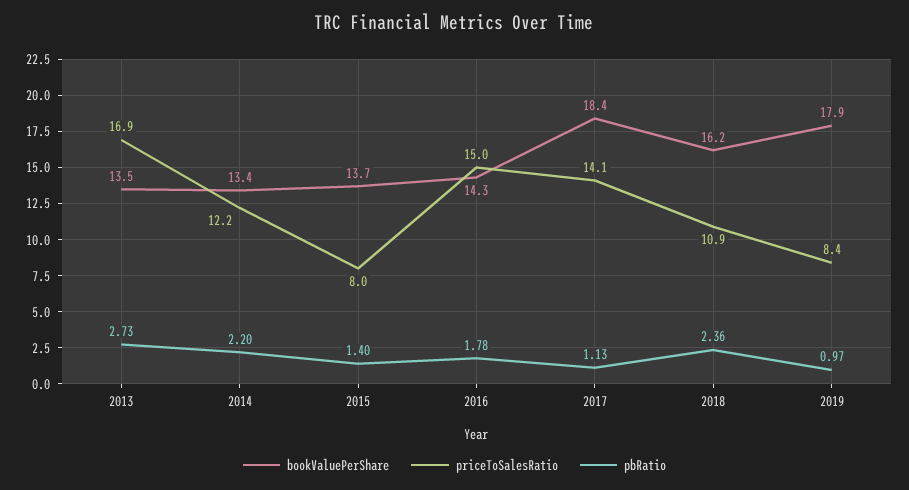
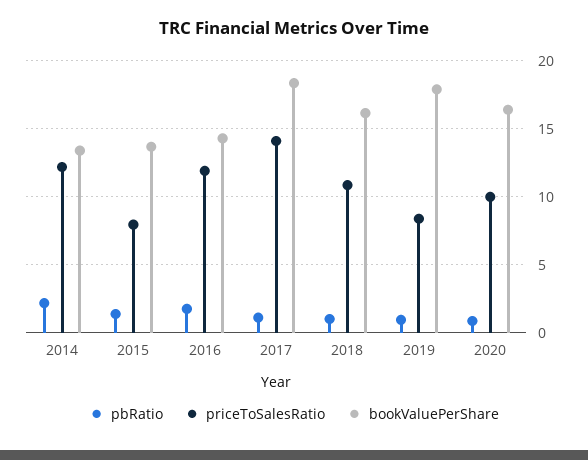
bookValuePerShare, 2013: 13.5 -> none
priceToSalesRatio, 2013: 16.9 -> none
pbRatio, 2013: 2.73 -> none
priceToSalesRatio, 2016: 15 -> 12
pbRatio, 2018: 2.36 -> 1
pbRatio, 2020: none -> 1
priceToSalesRatio, 2020: none -> 10
bookValuePerShare, 2020: none -> 16.5

